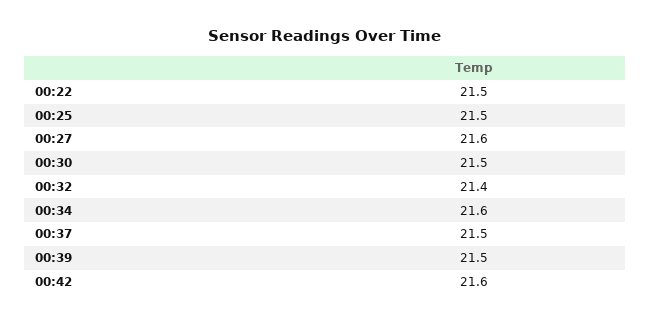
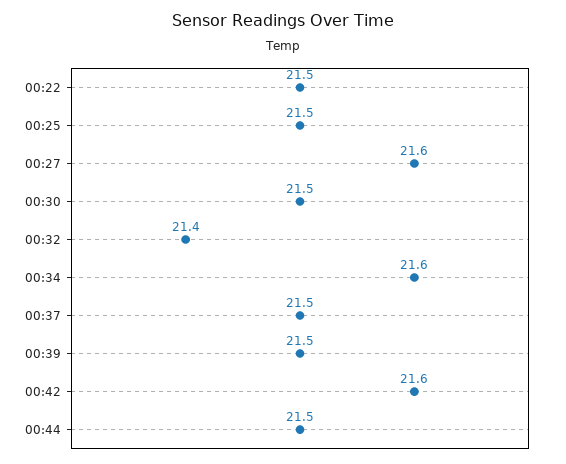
00:44: none -> 21.5

